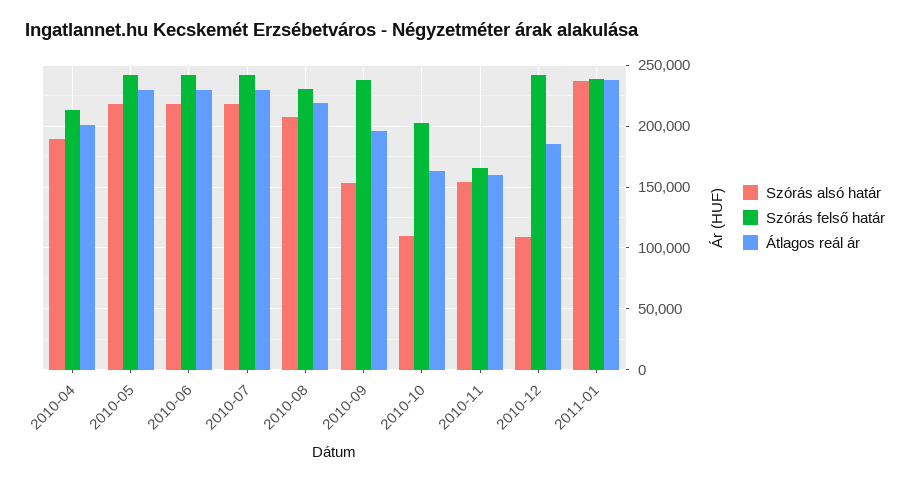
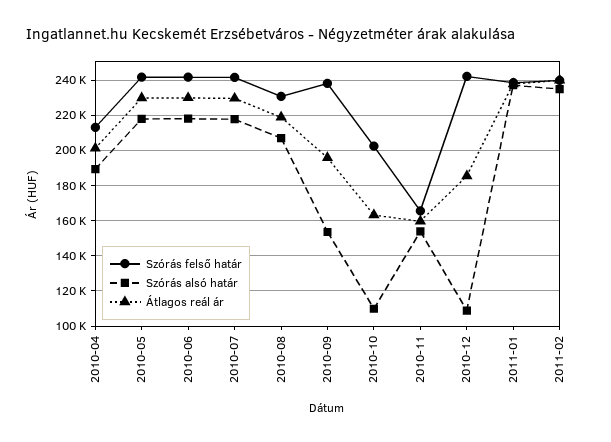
Szórás felső határ, 2011-02: none -> 240000
Szórás alsó határ, 2011-02: none -> 235000
Átlagos reál ár, 2011-02: none -> 240000

